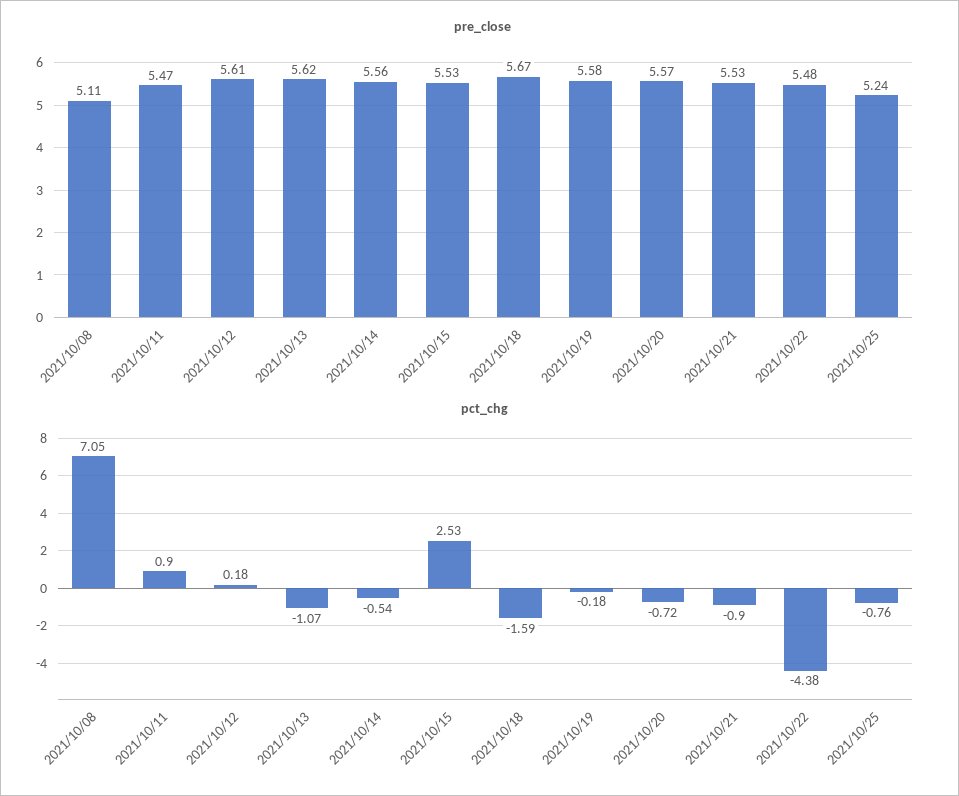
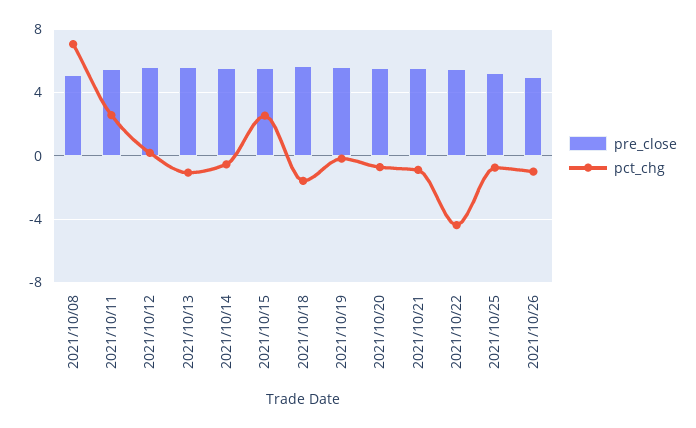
pct_chg, 2021/10/11: 0.9 -> 2.5
pre_close, 2021/10/26: none -> 5
pct_chg, 2021/10/26: none -> -1

